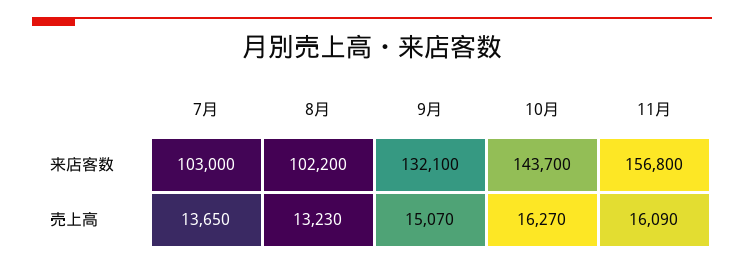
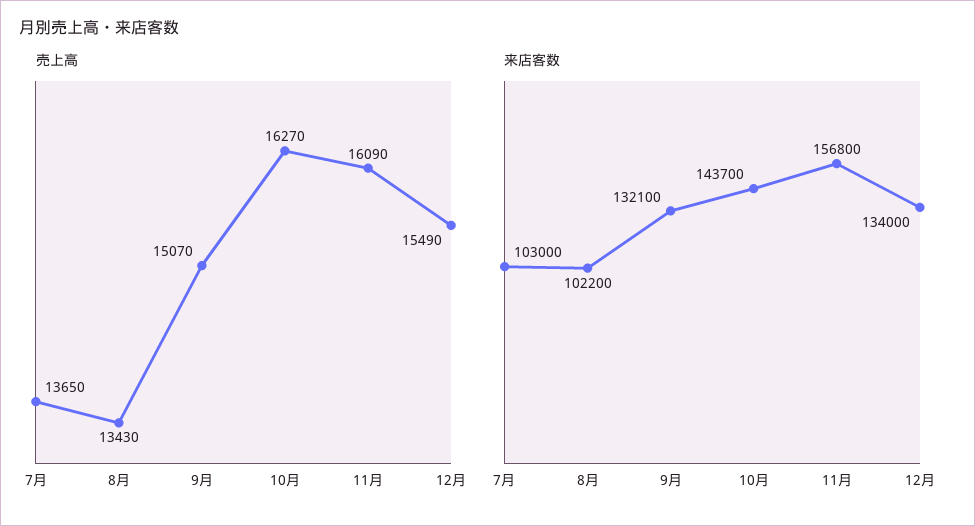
売上高, 8月: 13230 -> 13430
売上高, 12月: none -> 15490
来店客数, 12月: none -> 134000

